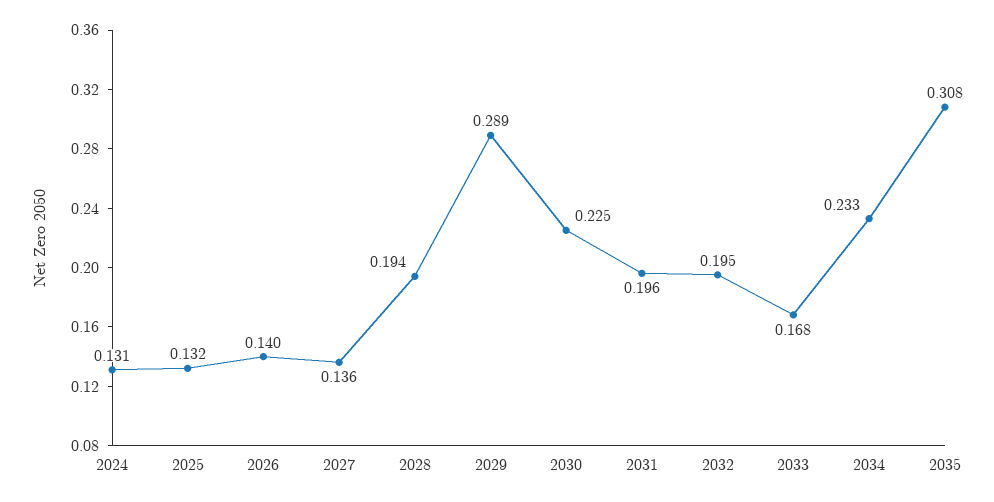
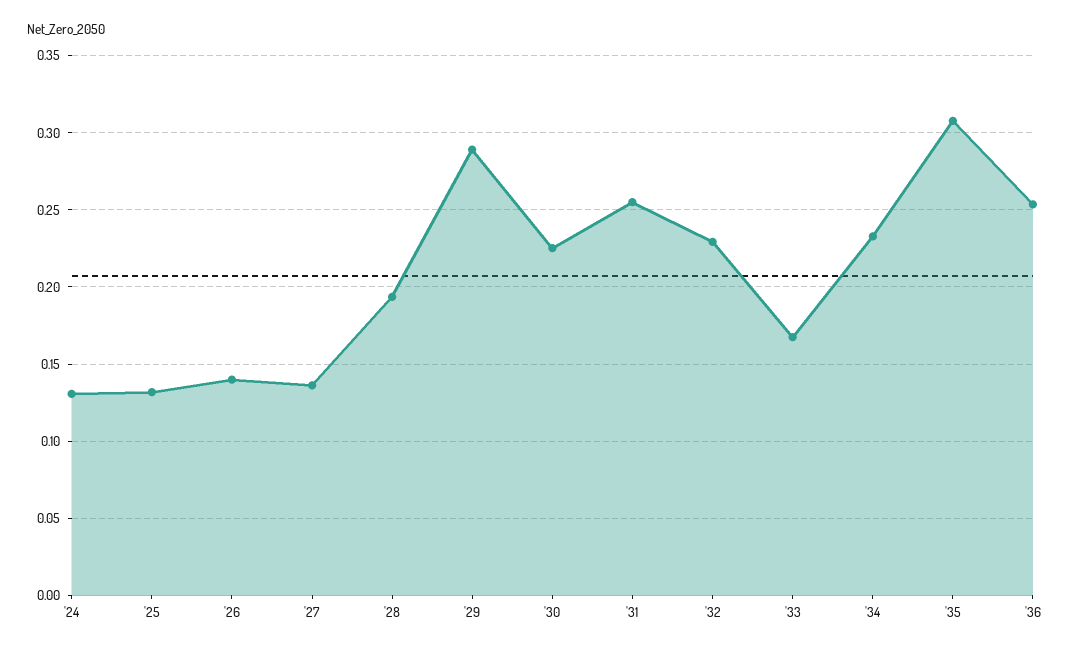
2031: 0.196 -> 0.255
2032: 0.195 -> 0.23
'36: none -> 0.255

